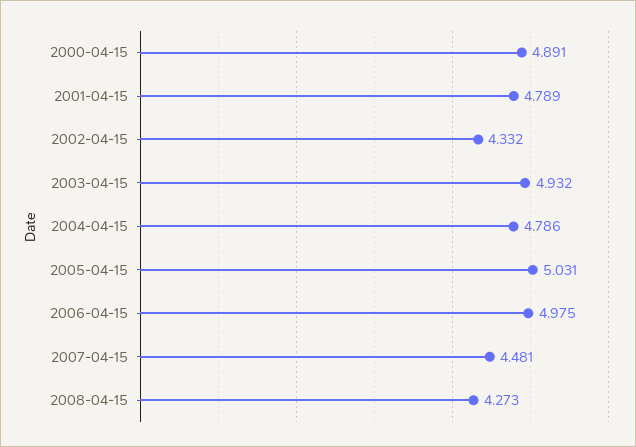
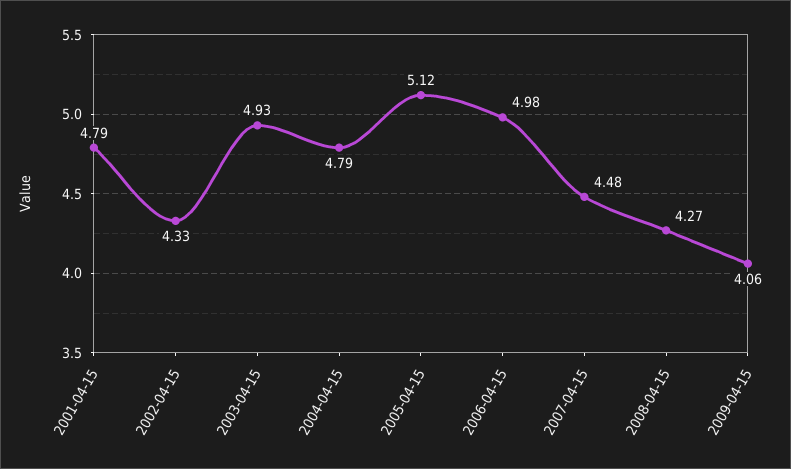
2000-04-15: 4.891 -> none
2005-04-15: 5.031 -> 5.12
2009-04-15: none -> 4.06

